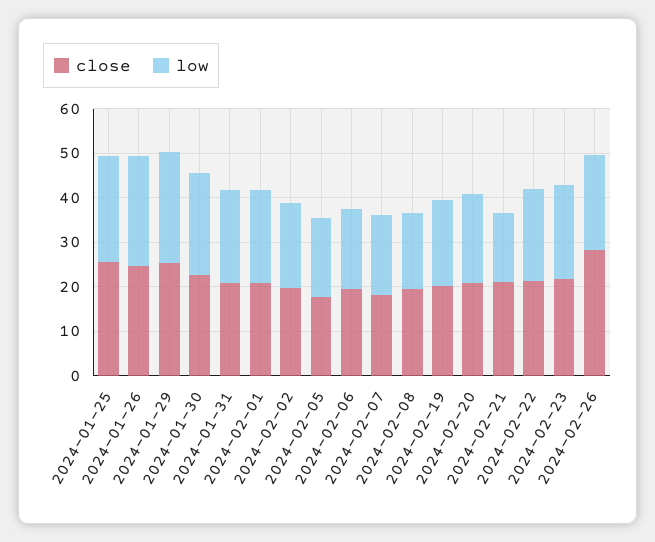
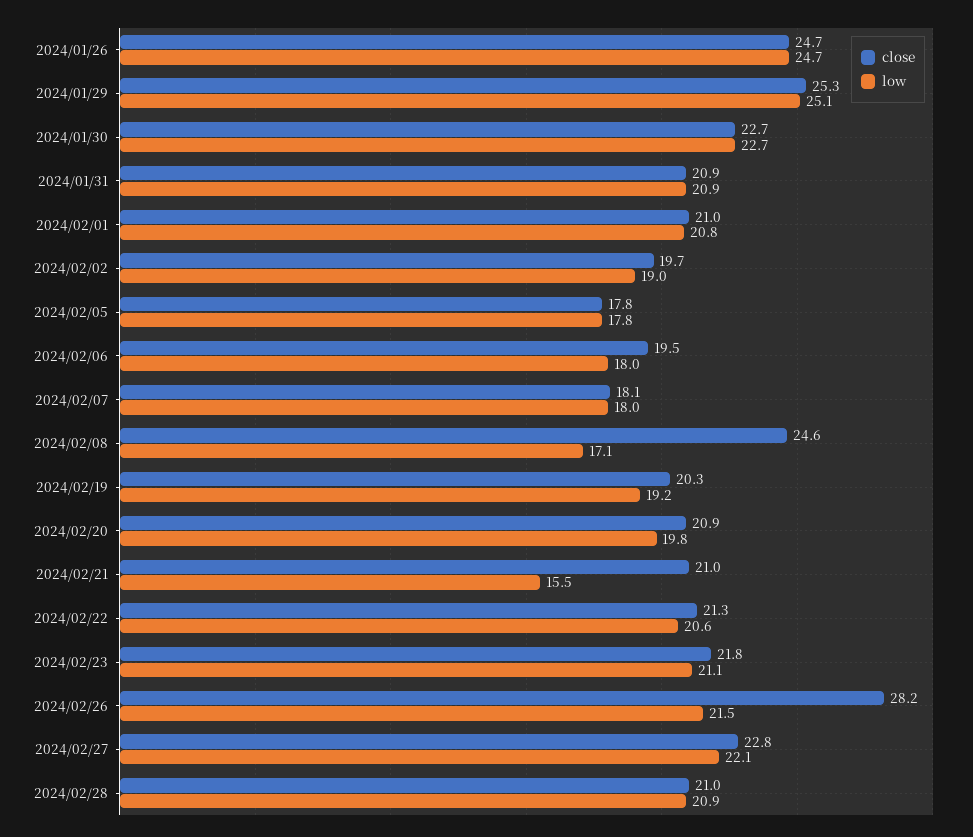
close, 2024-01-25: 26 -> none
low, 2024-01-25: 24 -> none
close, 2024-02-08: 20 -> 24.6
close, 2024/02/27: none -> 22.8
low, 2024/02/27: none -> 22.1
close, 2024/02/28: none -> 21
low, 2024/02/28: none -> 20.9

